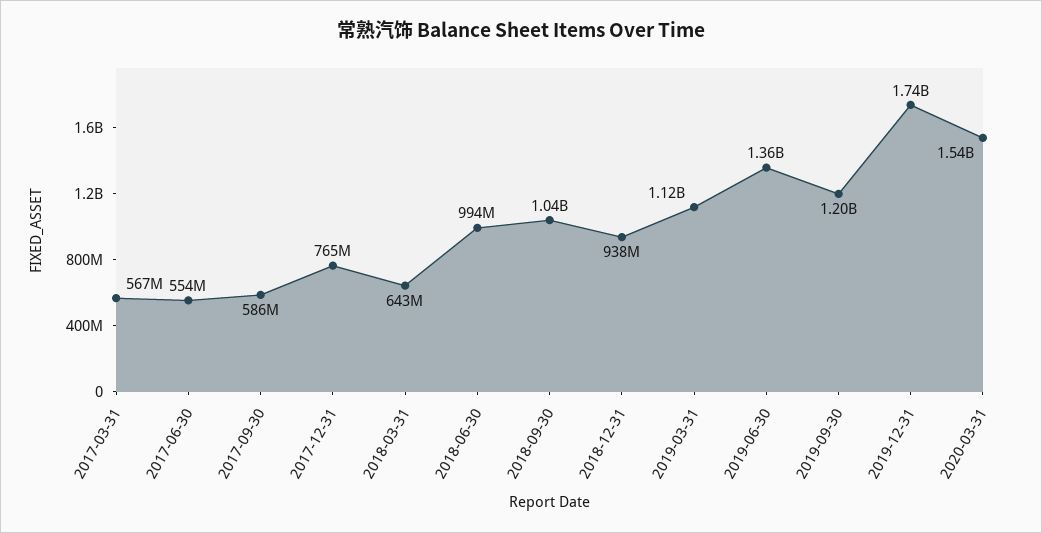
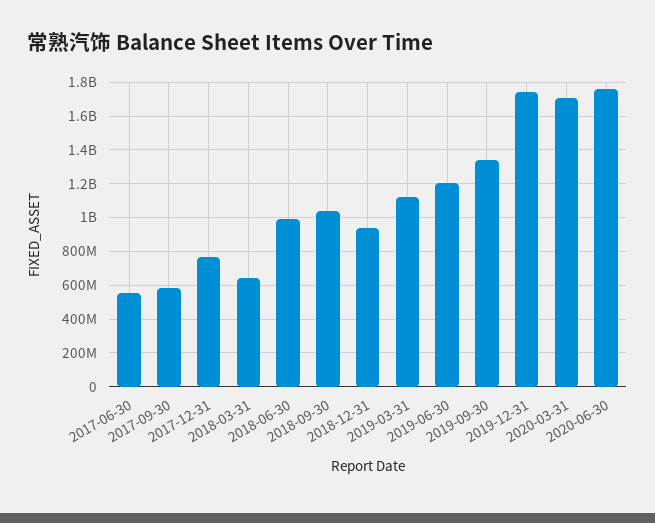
2017-03-31: 567000000 -> none
2019-06-30: 1360000000 -> 1200000000
2019-09-30: 1200000000 -> 1350000000
2020-03-31: 1540000000 -> 1700000000
2020-06-30: none -> 1750000000

